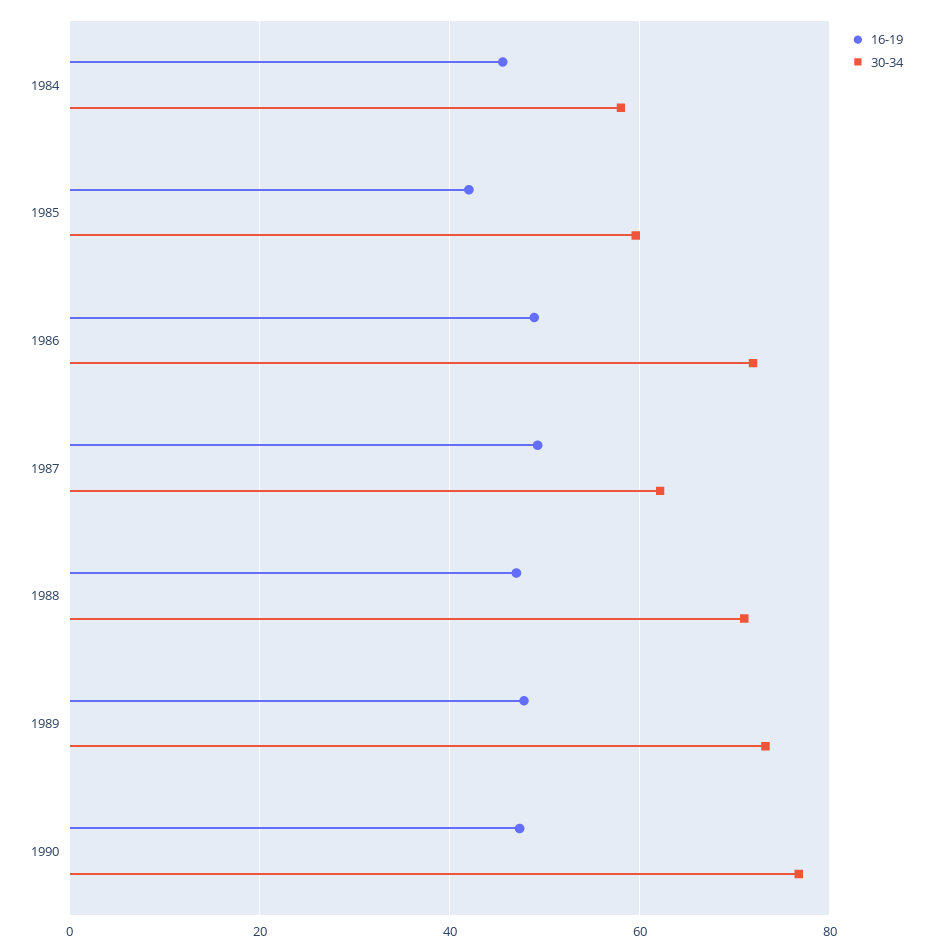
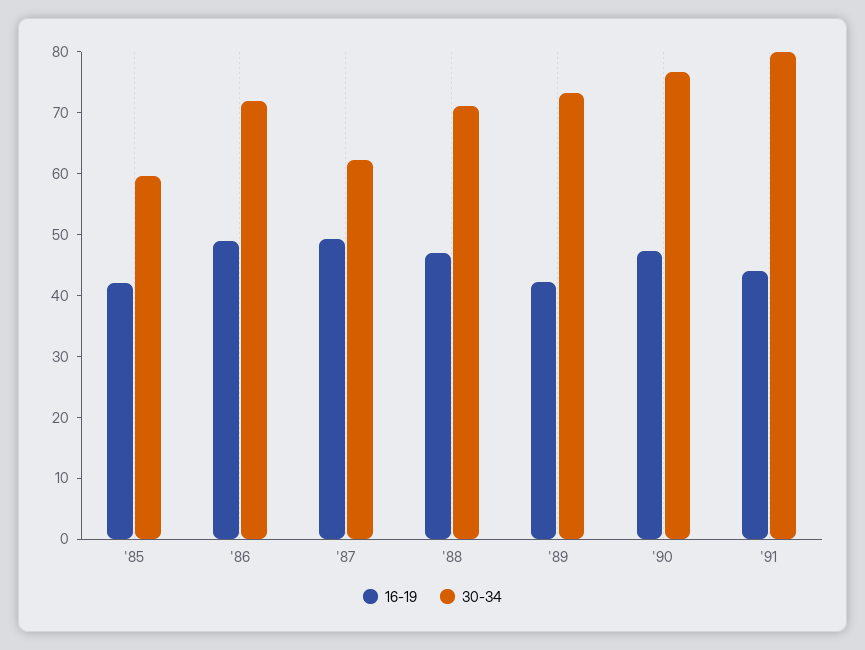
16-19, 1984: 46 -> none
30-34, 1984: 58 -> none
16-19, 1989: 48 -> 42
16-19, '91: none -> 44
30-34, '91: none -> 80

